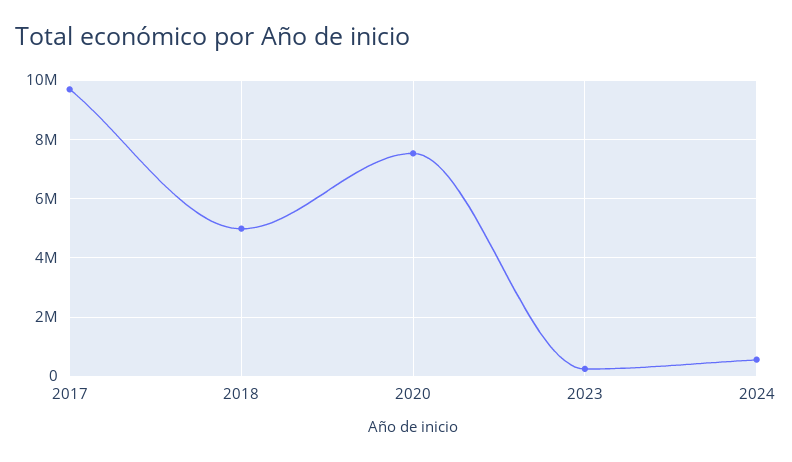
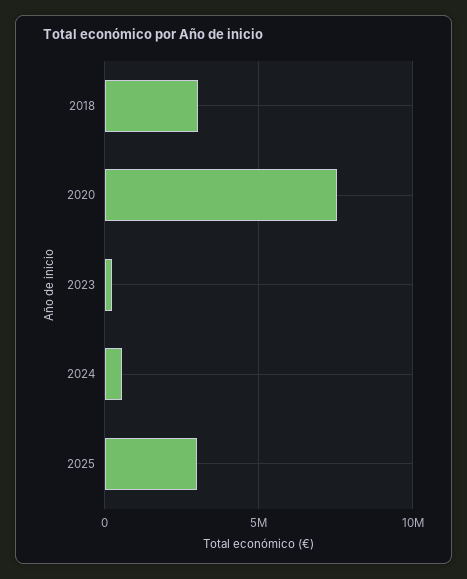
2017: 9750000 -> none
2018: 5000000 -> 3000000
2025: none -> 3000000

